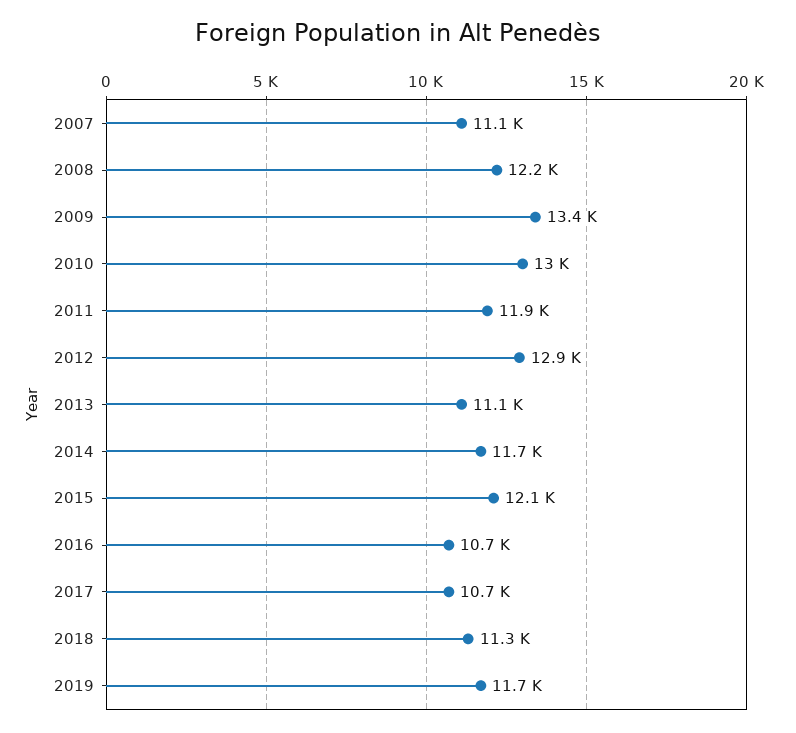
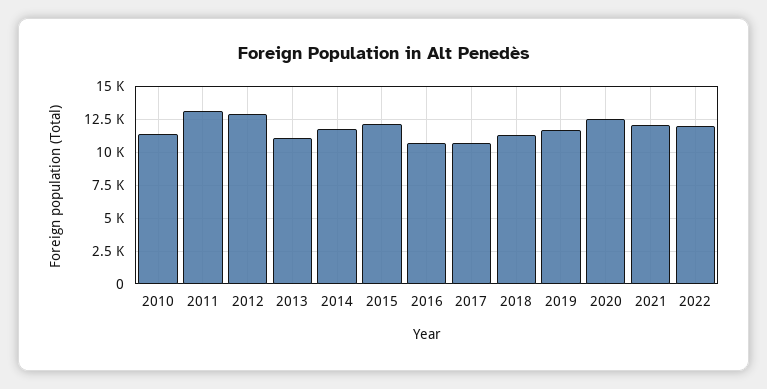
2007: 11100 -> none
2008: 12200 -> none
2009: 13400 -> none
2010: 13000 -> 11500
2011: 11900 -> 13000
2020: none -> 12500
2021: none -> 12000
2022: none -> 12000

